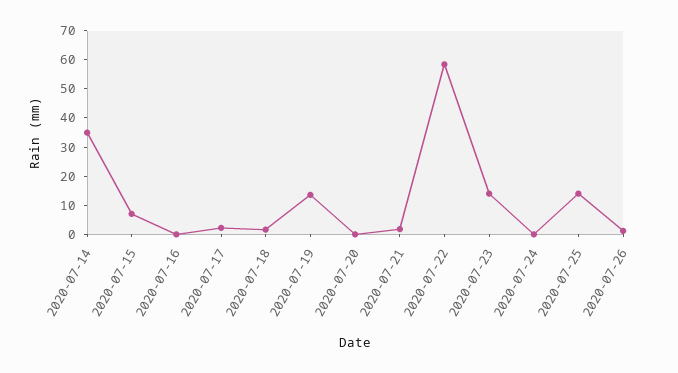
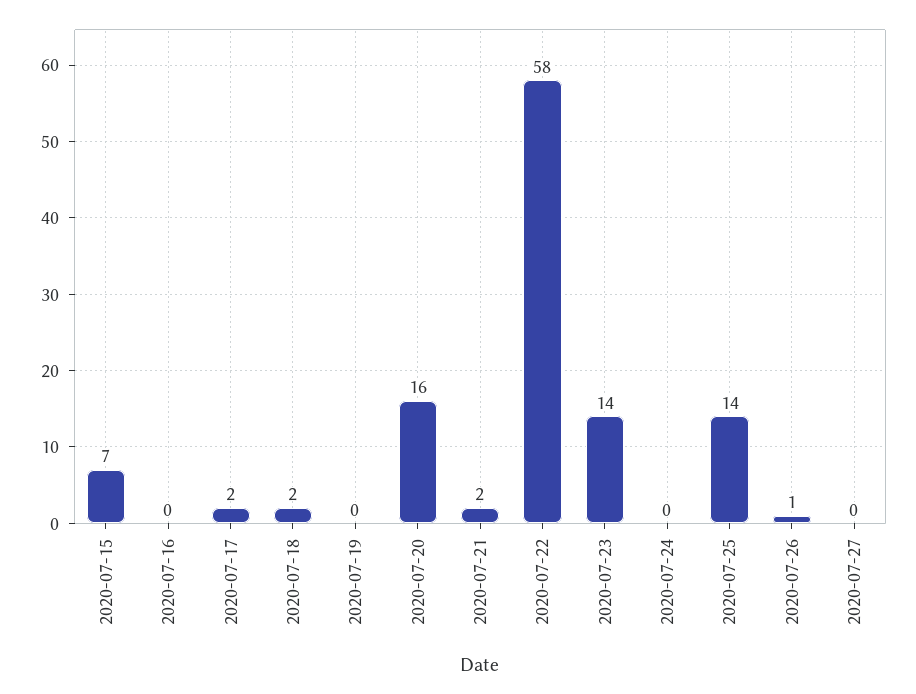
2020-07-14: 35 -> none
2020-07-19: 15 -> 0
2020-07-20: 0 -> 16
2020-07-27: none -> 0

